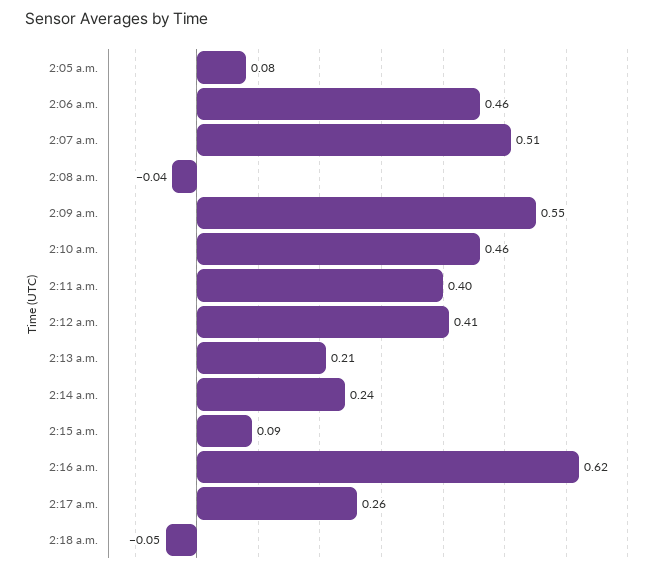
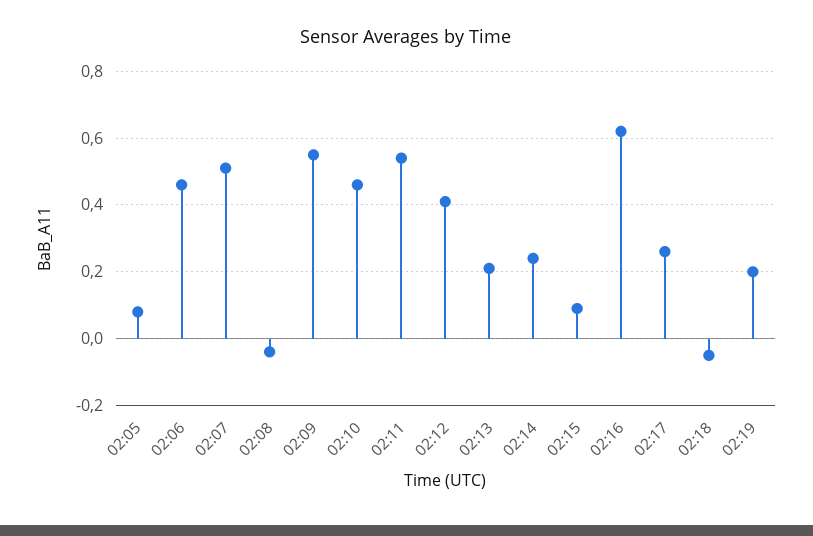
2:11 a.m.: 0.4 -> 0.55
02:19: none -> 0.2

